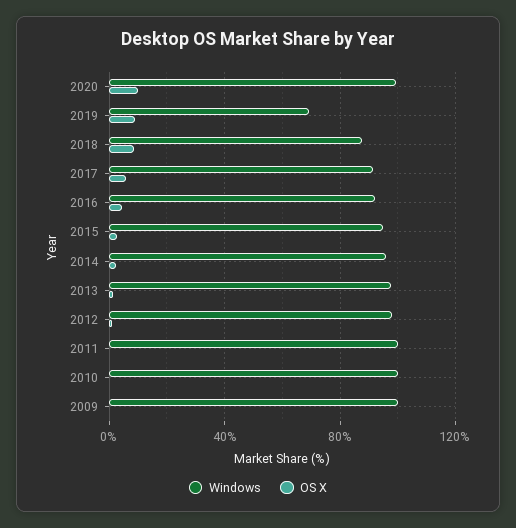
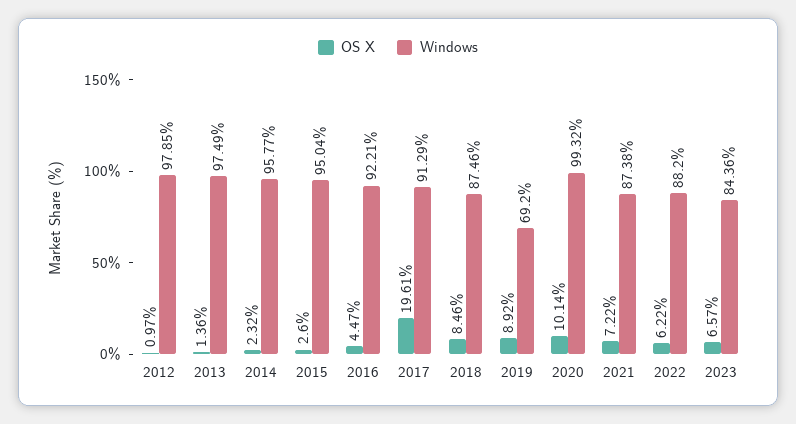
OS X, 2017: 5 -> 19.61
Windows, 2011: 100 -> none
OS X, 2011: 0 -> none
Windows, 2010: 100 -> none
OS X, 2010: 0 -> none
Windows, 2009: 100 -> none
OS X, 2009: 0 -> none
OS X, 2021: none -> 7.22
Windows, 2021: none -> 87.38
OS X, 2022: none -> 6.22
Windows, 2022: none -> 88.2
OS X, 2023: none -> 6.57
Windows, 2023: none -> 84.36

